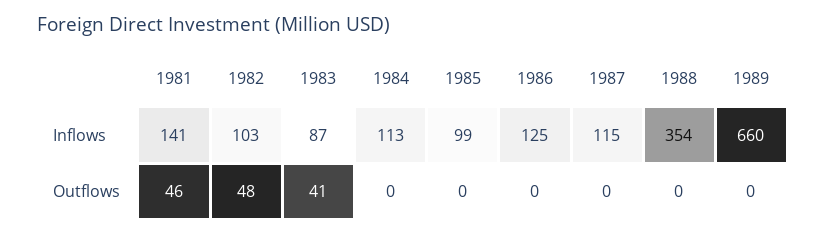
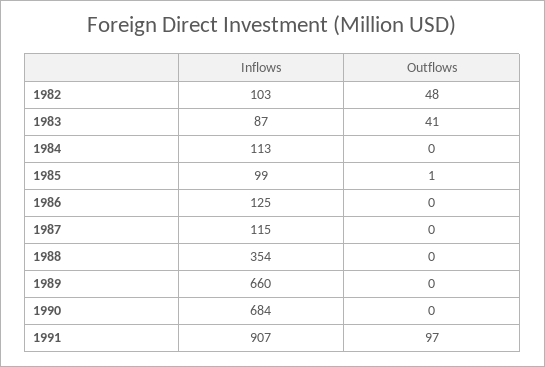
1981, Inflows: 141 -> none
1981, Outflows: 46 -> none
1985, Outflows: 0 -> 1
1990, Inflows: none -> 684
1990, Outflows: none -> 0
1991, Inflows: none -> 907
1991, Outflows: none -> 97

